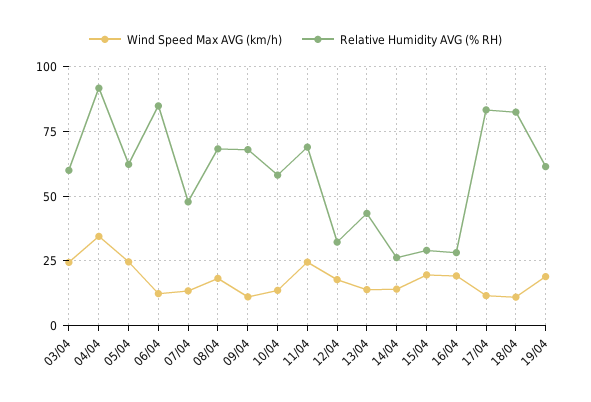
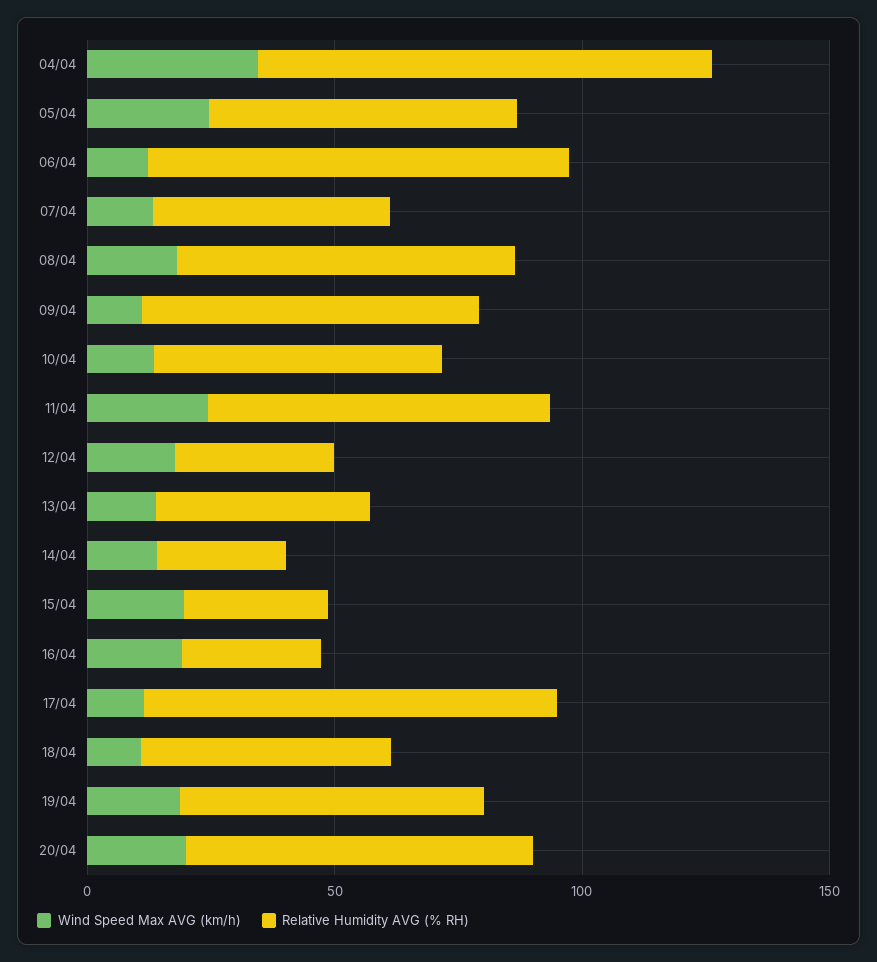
Wind Speed Max AVG (km/h), 03/04: 25 -> none
Relative Humidity AVG (% RH), 03/04: 60 -> none
Relative Humidity AVG (% RH), 18/04: 82.5 -> 50
Wind Speed Max AVG (km/h), 20/04: none -> 20
Relative Humidity AVG (% RH), 20/04: none -> 70

